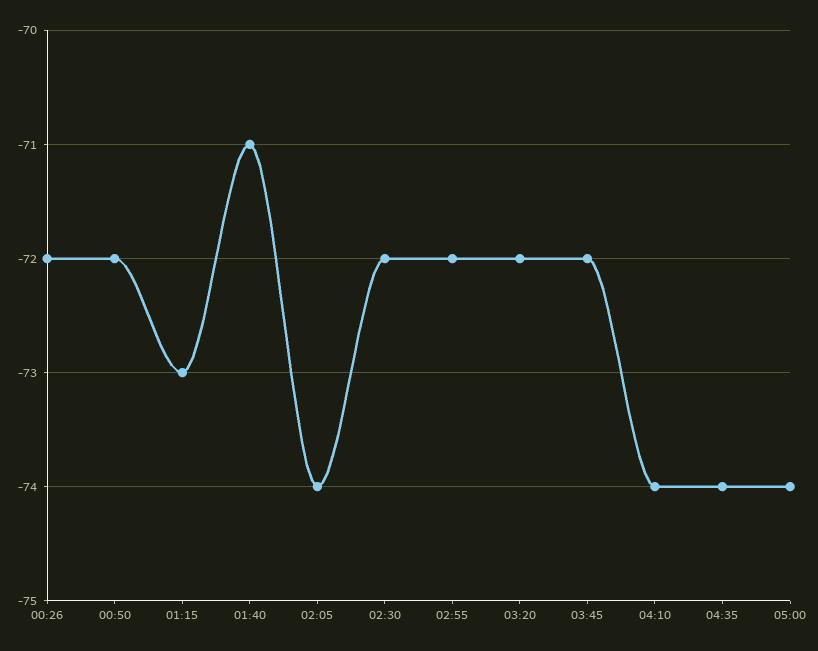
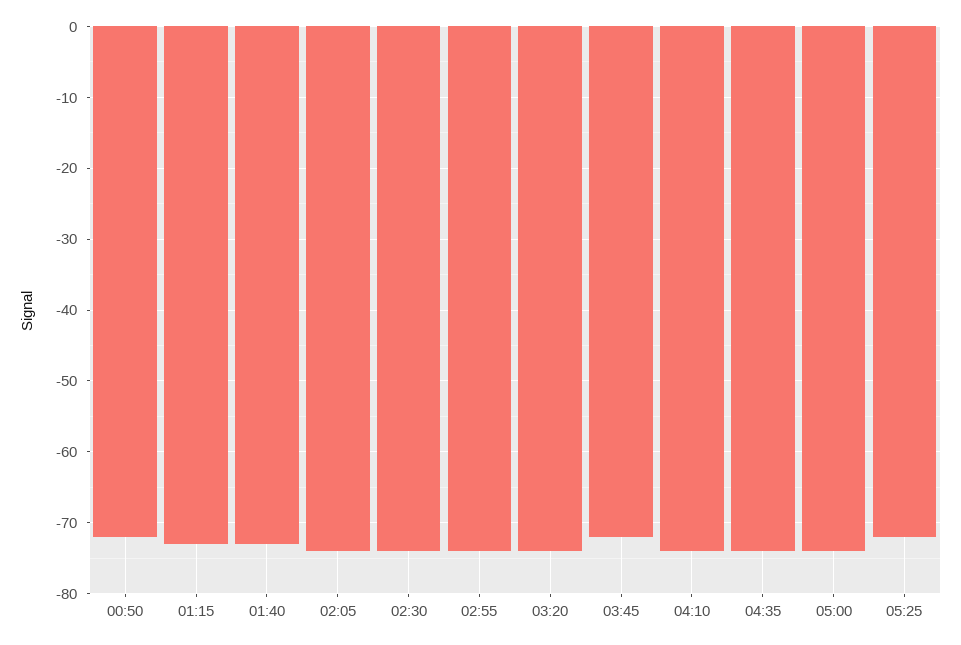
00:26: -72 -> none
01:40: -71 -> -73
02:30: -72 -> -74
02:55: -72 -> -74
03:20: -72 -> -74
05:25: none -> -72

